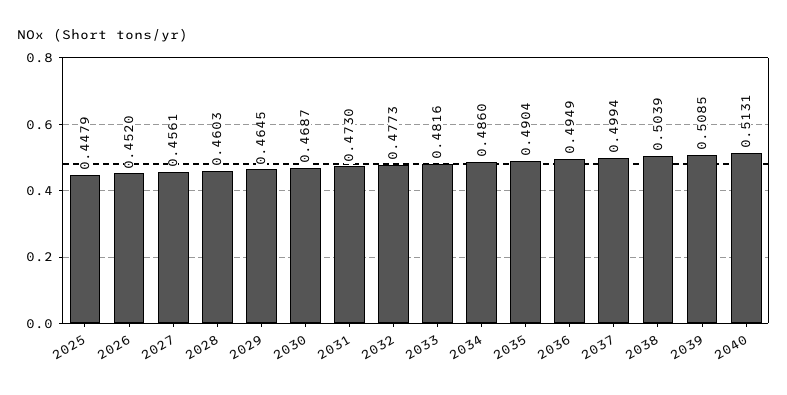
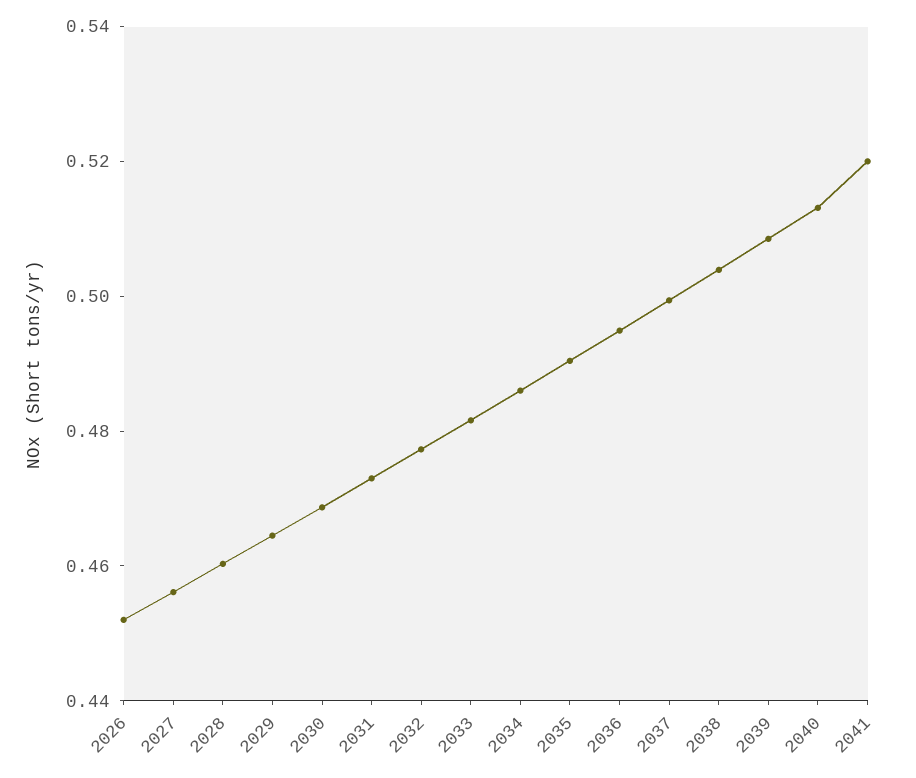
2025: 0.4479 -> none
2041: none -> 0.52

